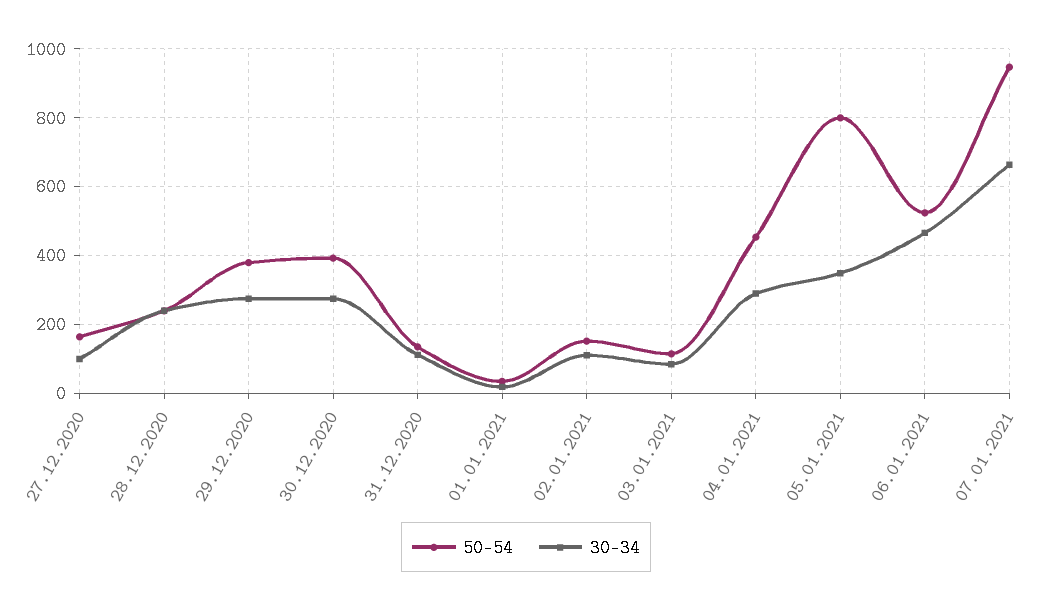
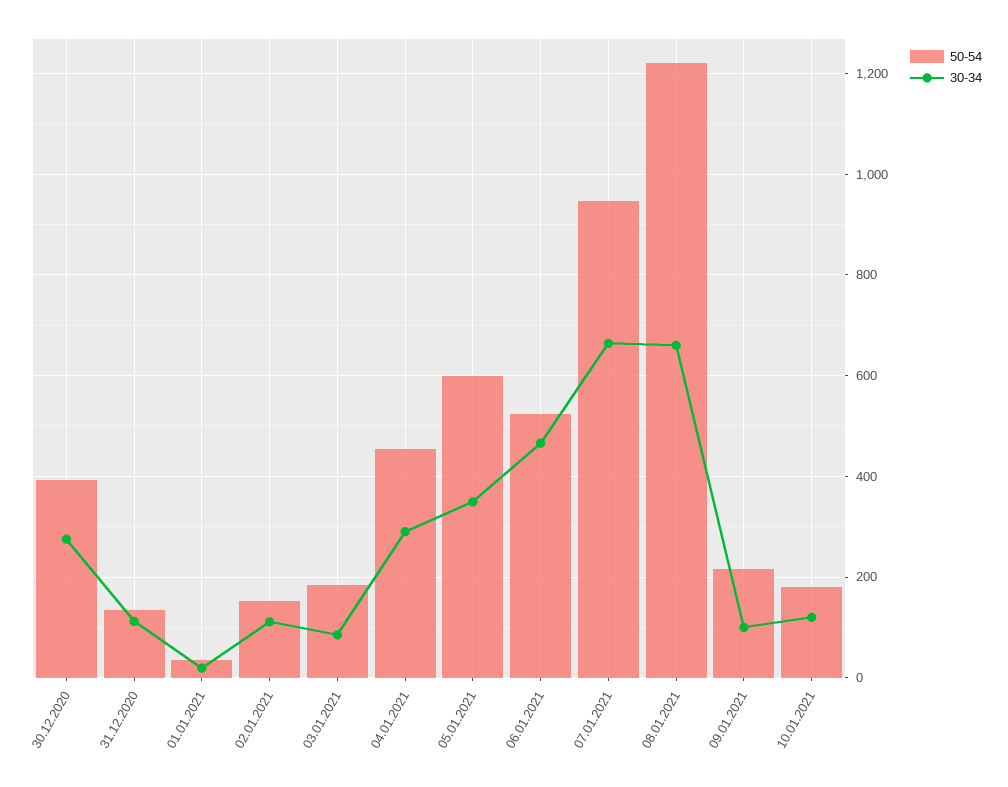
50-54, 27.12.2020: 160 -> none
30-34, 27.12.2020: 100 -> none
50-54, 28.12.2020: 240 -> none
30-34, 28.12.2020: 240 -> none
50-54, 29.12.2020: 380 -> none
30-34, 29.12.2020: 280 -> none
50-54, 03.01.2021: 120 -> 180
50-54, 05.01.2021: 800 -> 600
50-54, 08.01.2021: none -> 1220
30-34, 08.01.2021: none -> 660
50-54, 09.01.2021: none -> 220
30-34, 09.01.2021: none -> 100
50-54, 10.01.2021: none -> 180
30-34, 10.01.2021: none -> 120

